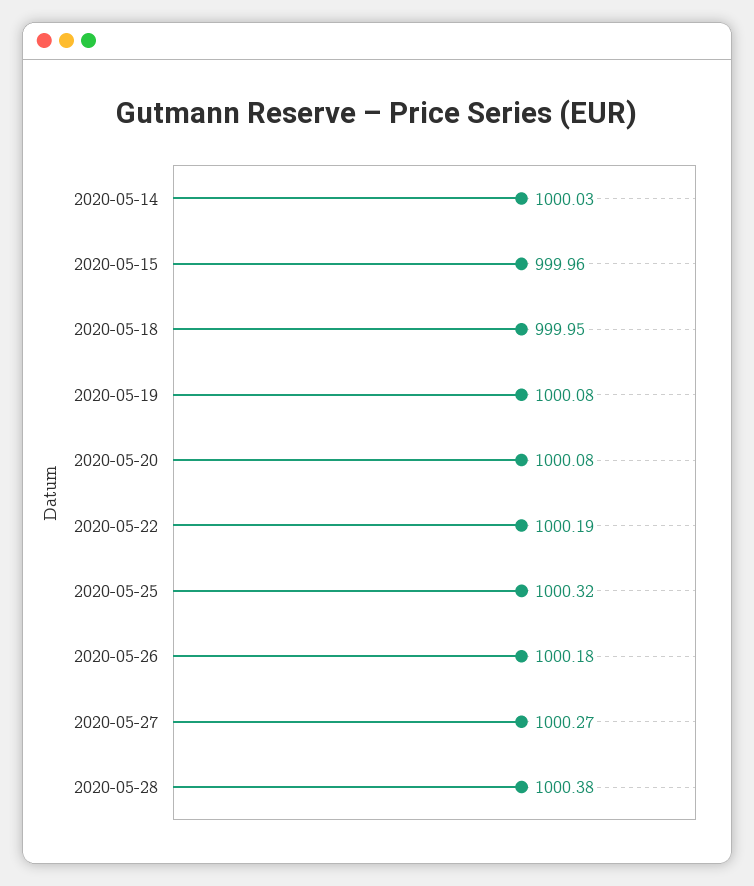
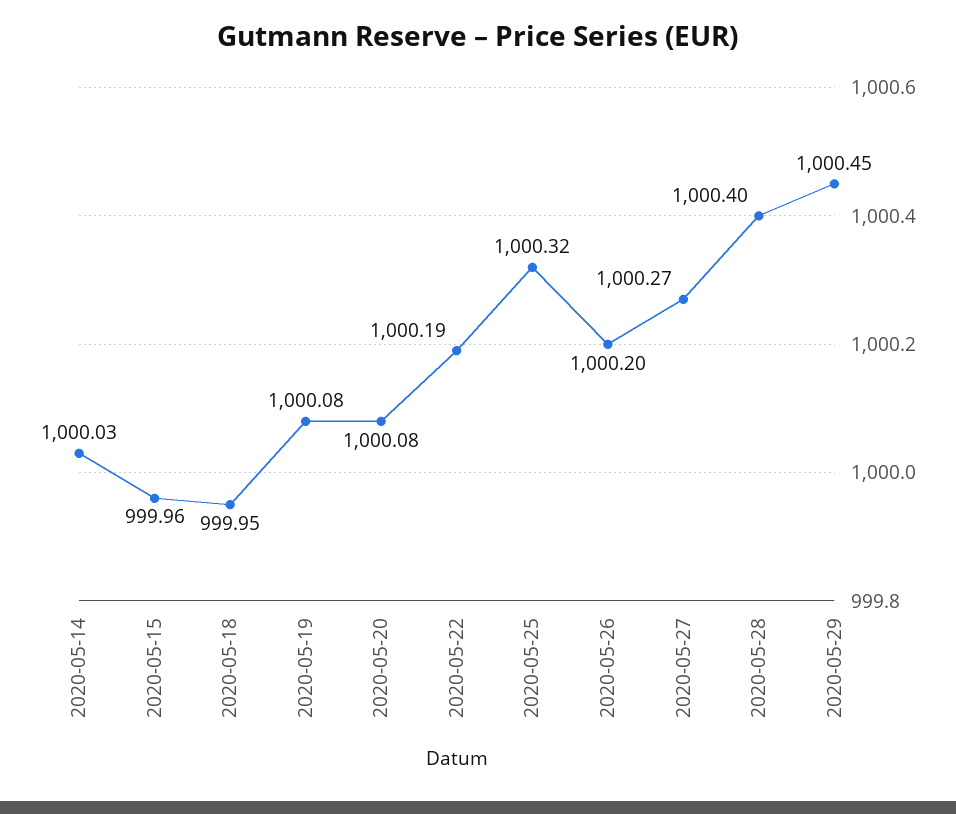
2020-05-26: 1000.18 -> 1000.2
2020-05-28: 1000.38 -> 1000.4
2020-05-29: none -> 1000.45

